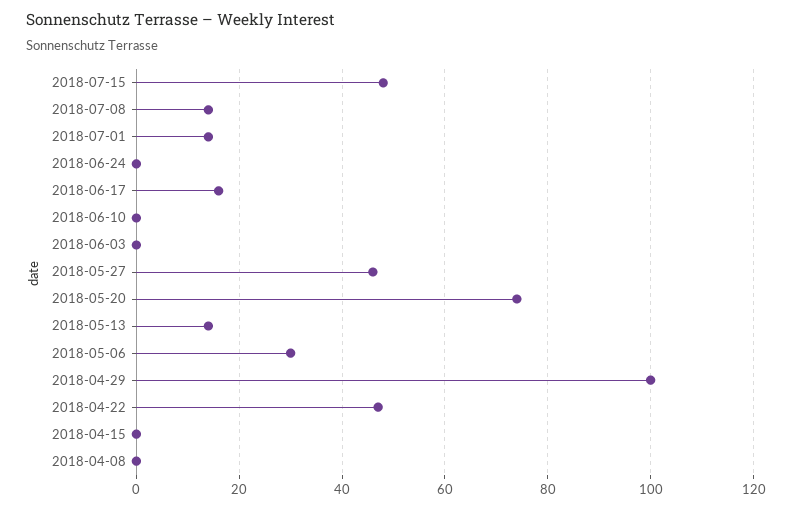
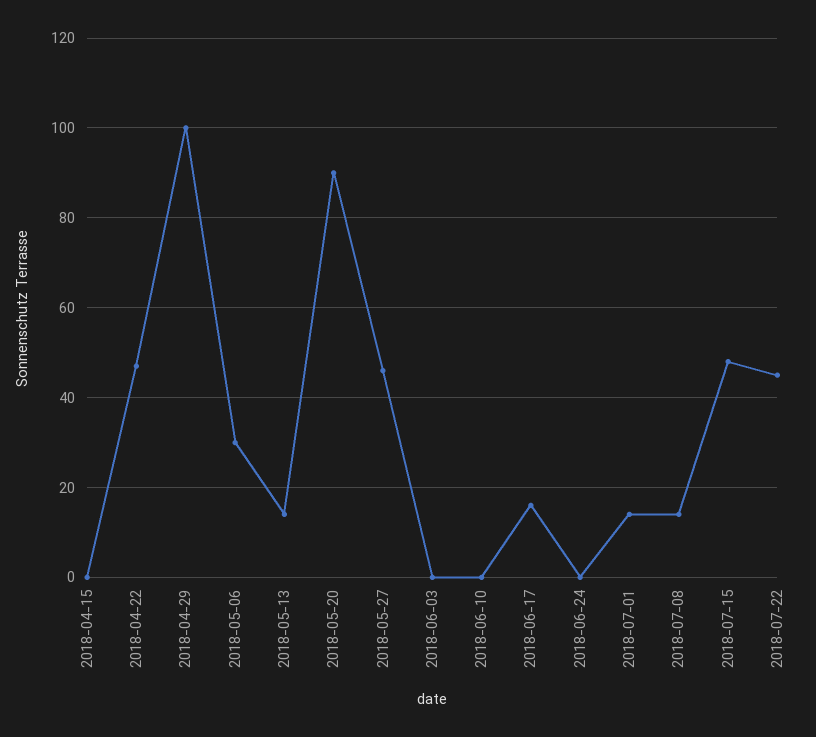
2018-05-20: 75 -> 90
2018-04-08: 0 -> none
2018-07-22: none -> 45

